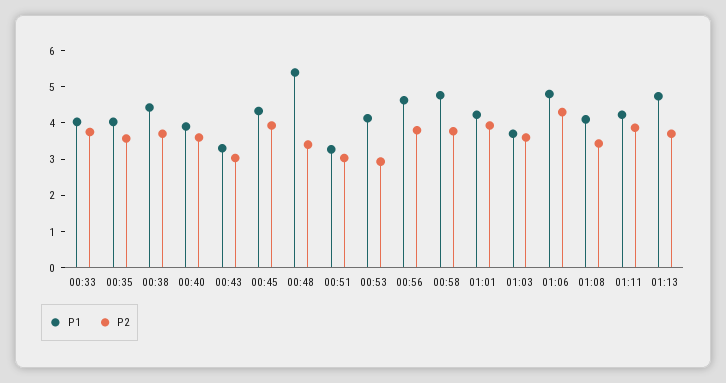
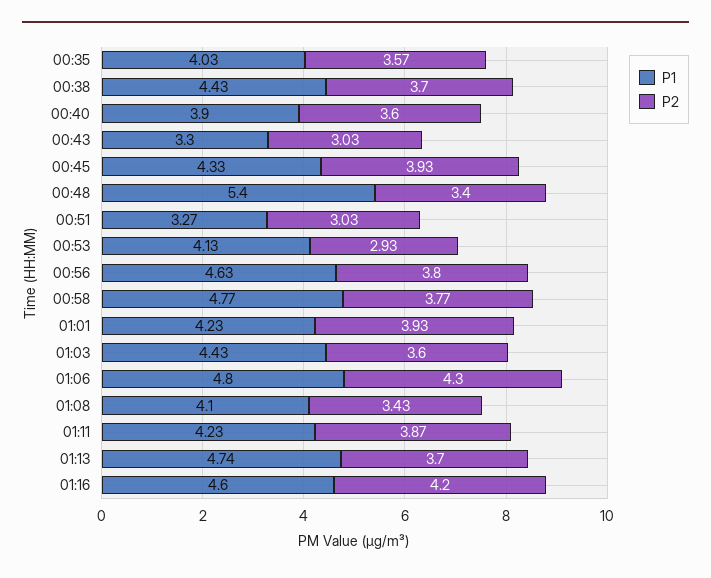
P1, 00:33: 4 -> none
P2, 00:33: 3.75 -> none
P1, 01:03: 3.75 -> 4.43
P1, 01:16: none -> 4.6
P2, 01:16: none -> 4.2

